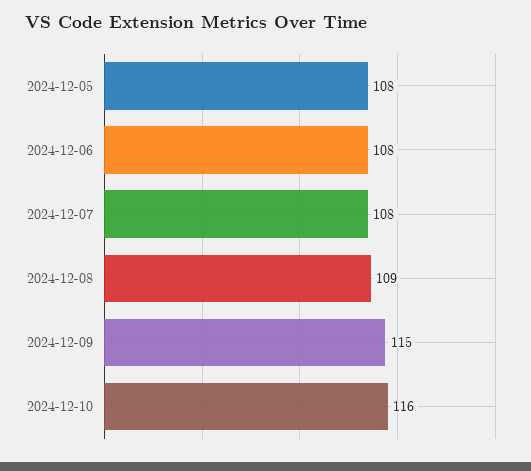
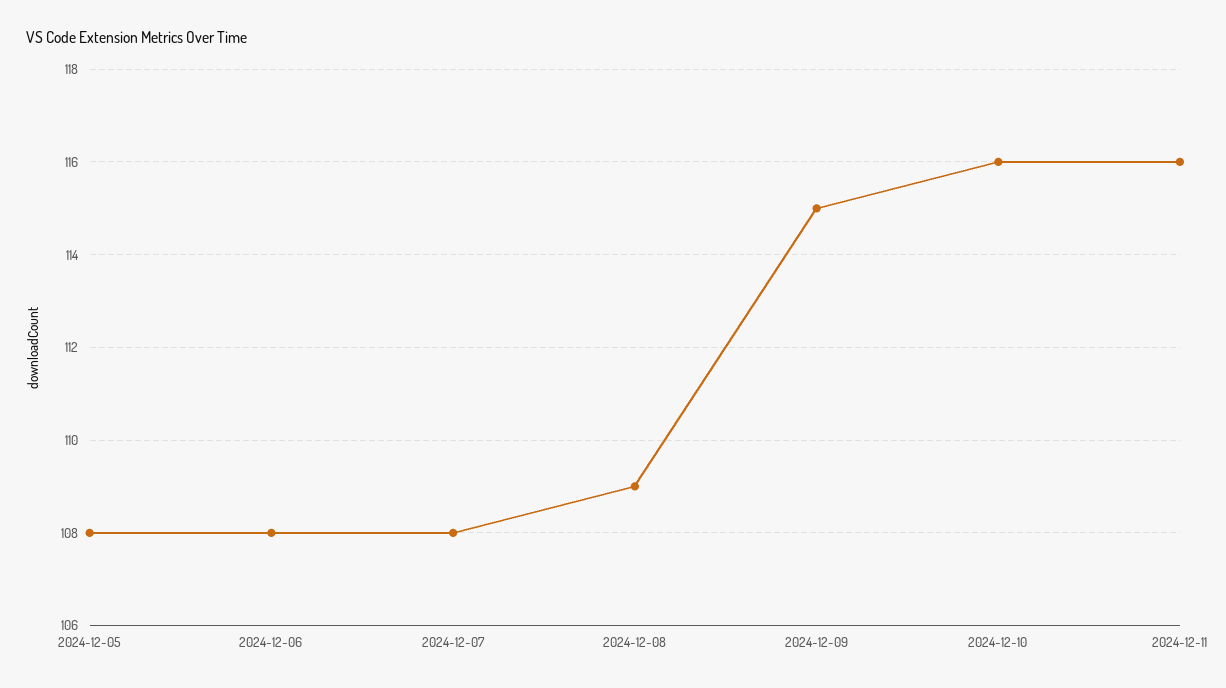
2024-12-11: none -> 116

